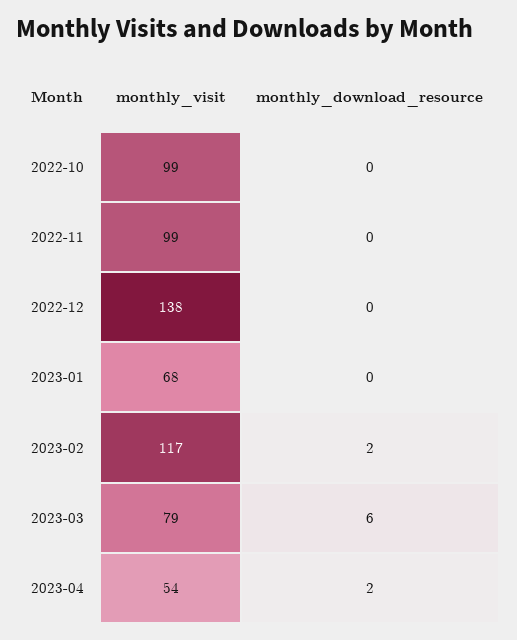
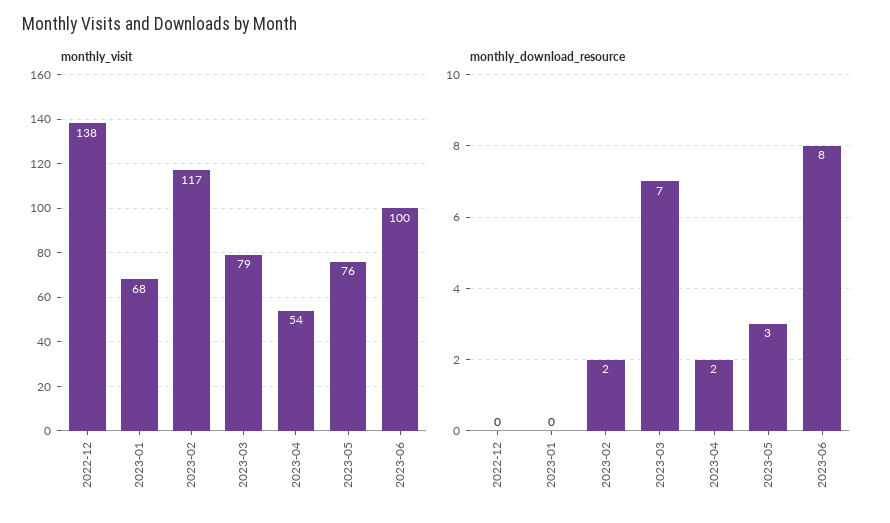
monthly_visit, 2022-10: 99 -> none
monthly_download_resource, 2022-10: 0 -> none
monthly_visit, 2022-11: 99 -> none
monthly_download_resource, 2022-11: 0 -> none
monthly_download_resource, 2023-03: 6 -> 7
monthly_visit, 2023-05: none -> 76
monthly_visit, 2023-06: none -> 100
monthly_download_resource, 2023-05: none -> 3
monthly_download_resource, 2023-06: none -> 8

